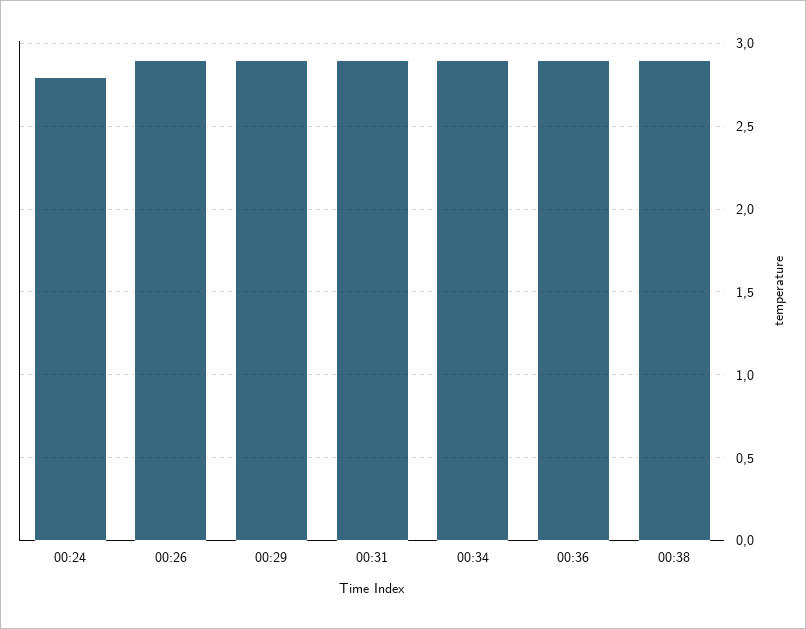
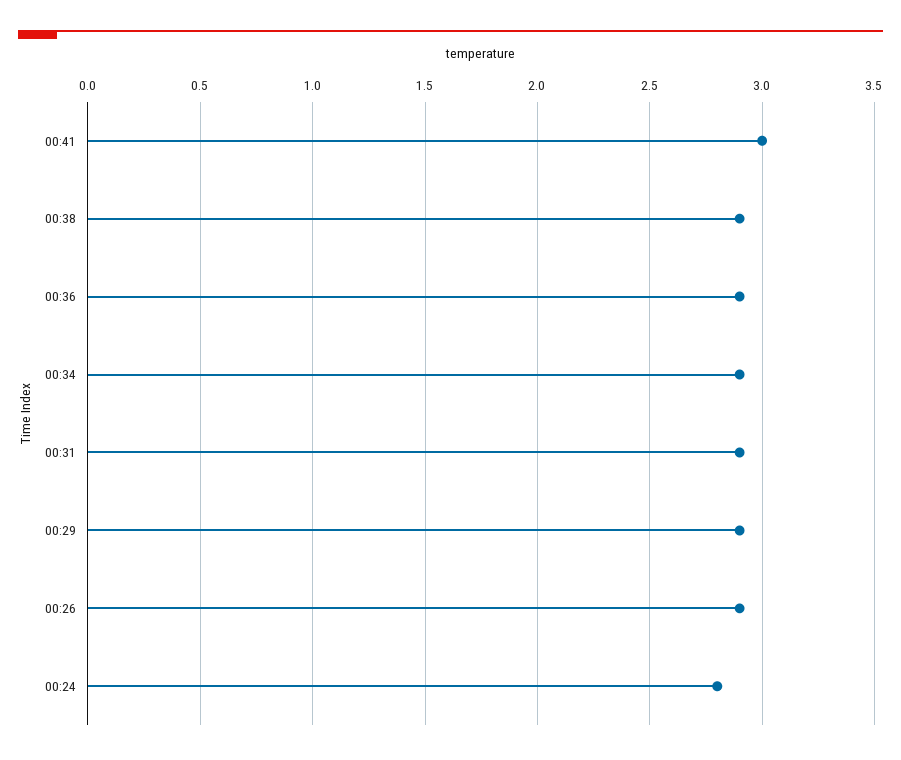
00:41: none -> 3

